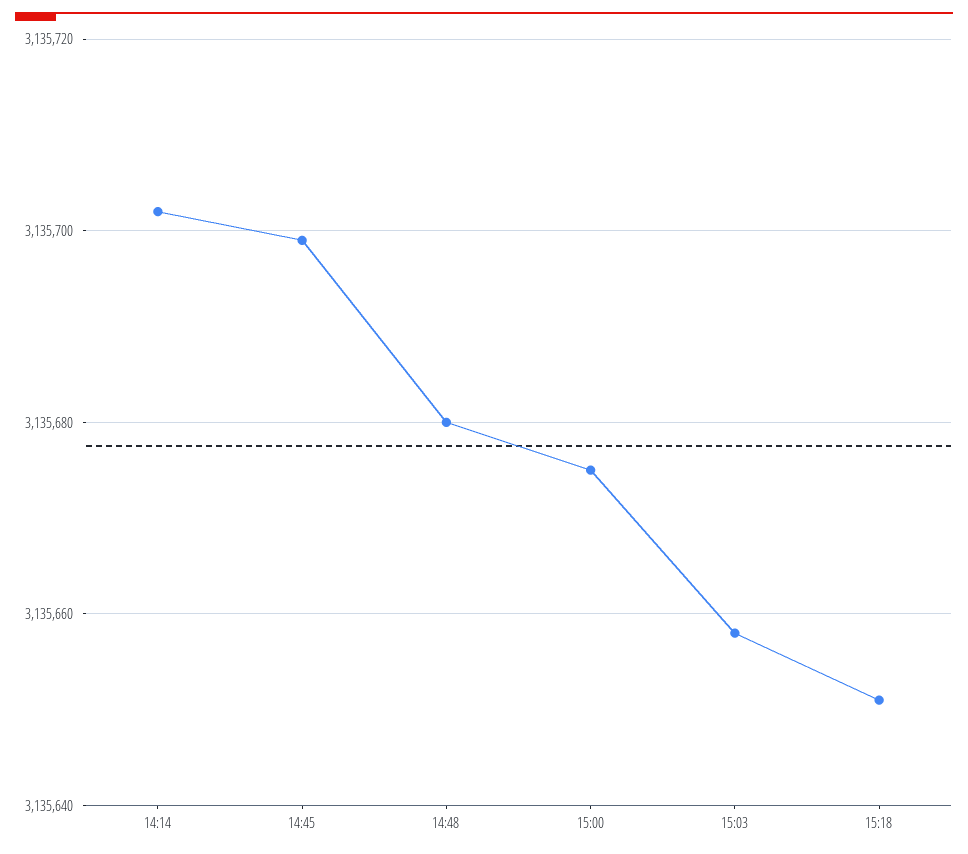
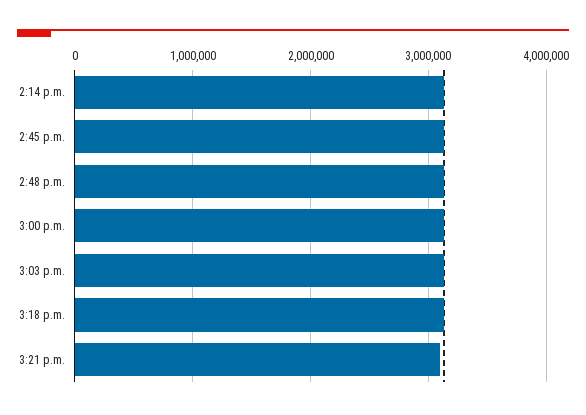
3:21 p.m.: none -> 3100000

